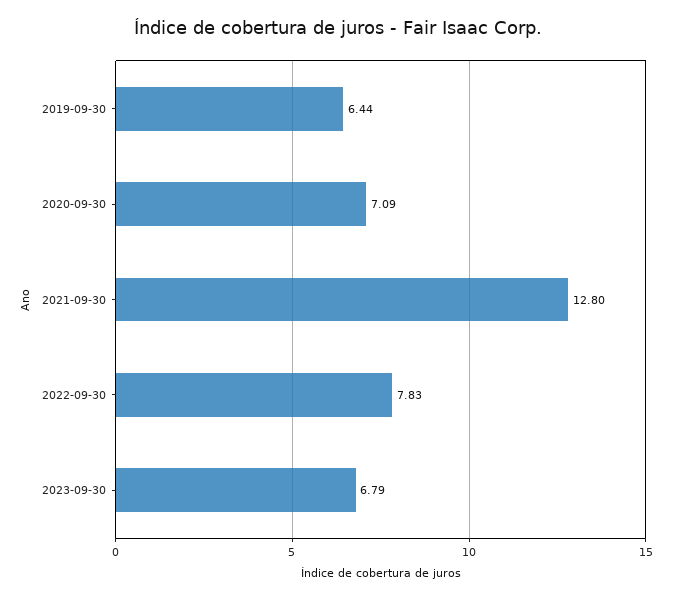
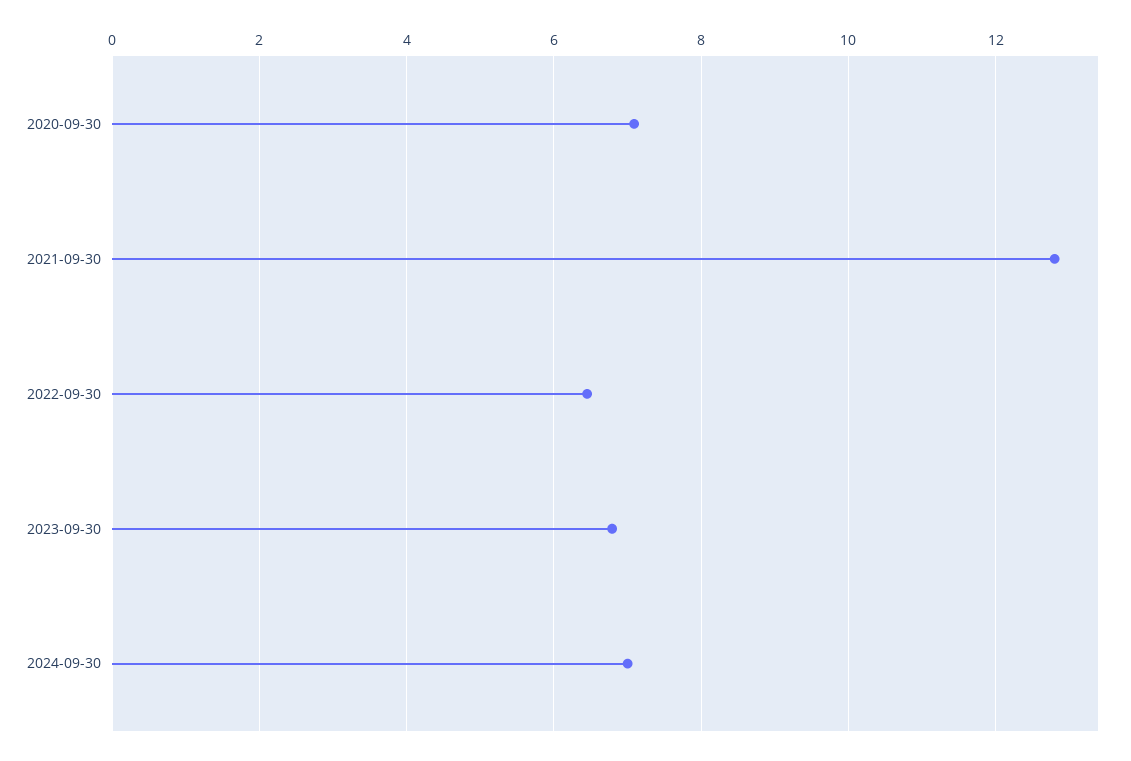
2019-09-30: 6.44 -> none
2022-09-30: 7.83 -> 6.4
2024-09-30: none -> 7

